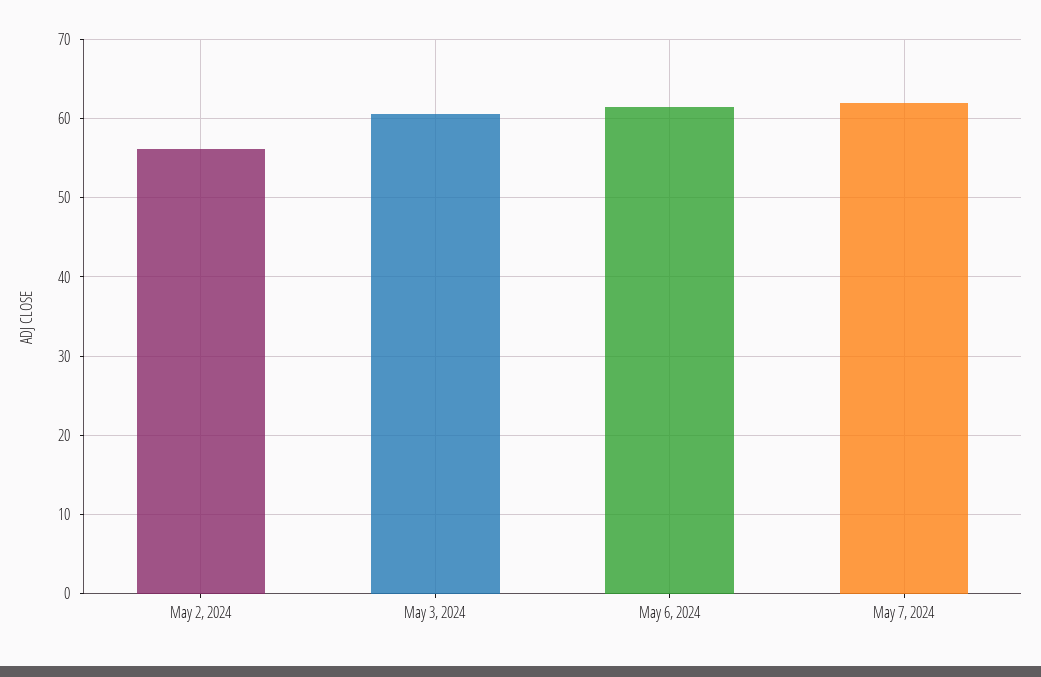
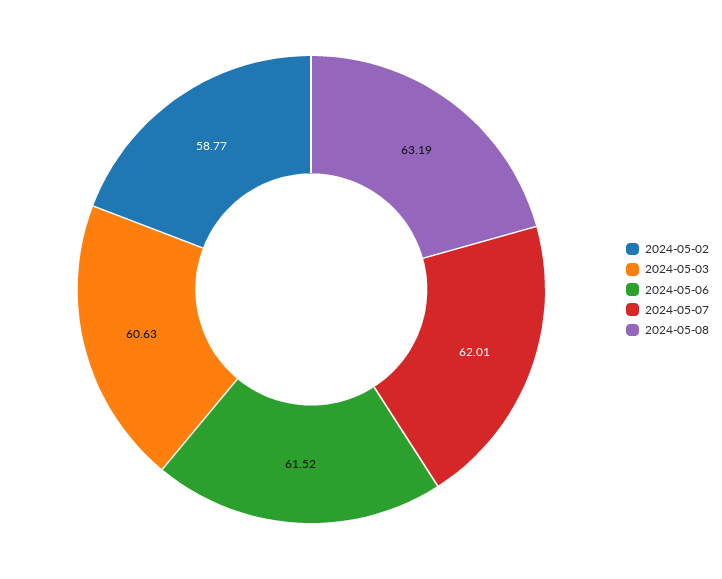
May 2, 2024: 56 -> 58.77
2024-05-08: none -> 63.19

